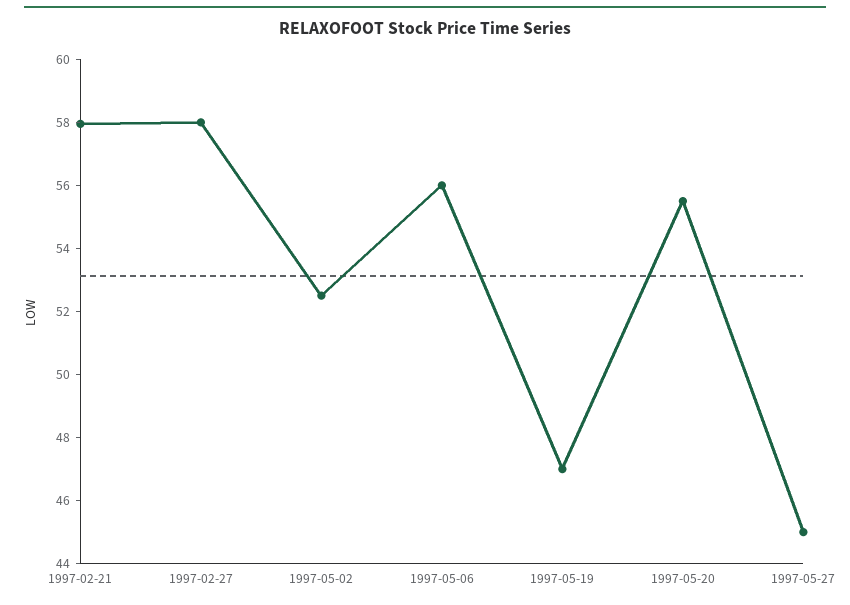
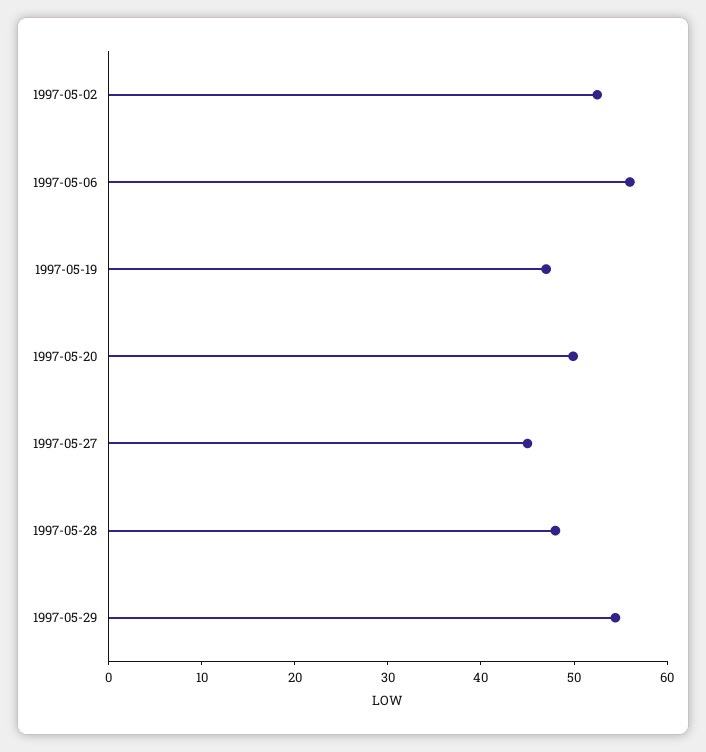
1997-02-21: 58 -> none
1997-02-27: 58 -> none
1997-05-20: 55.5 -> 50
1997-05-28: none -> 48
1997-05-29: none -> 54

